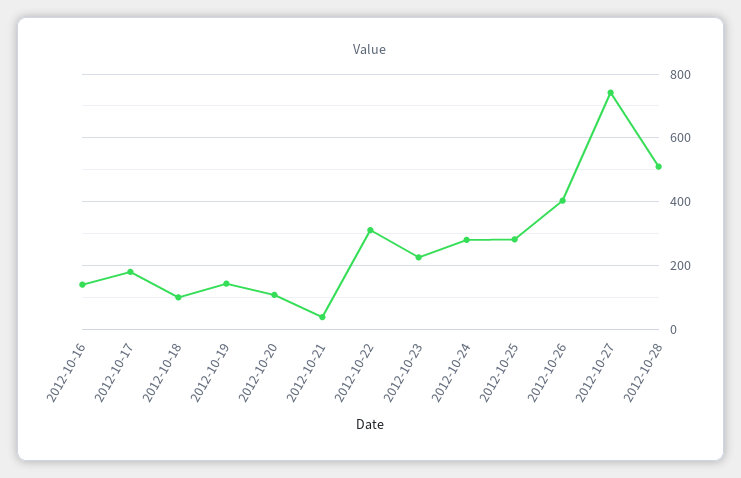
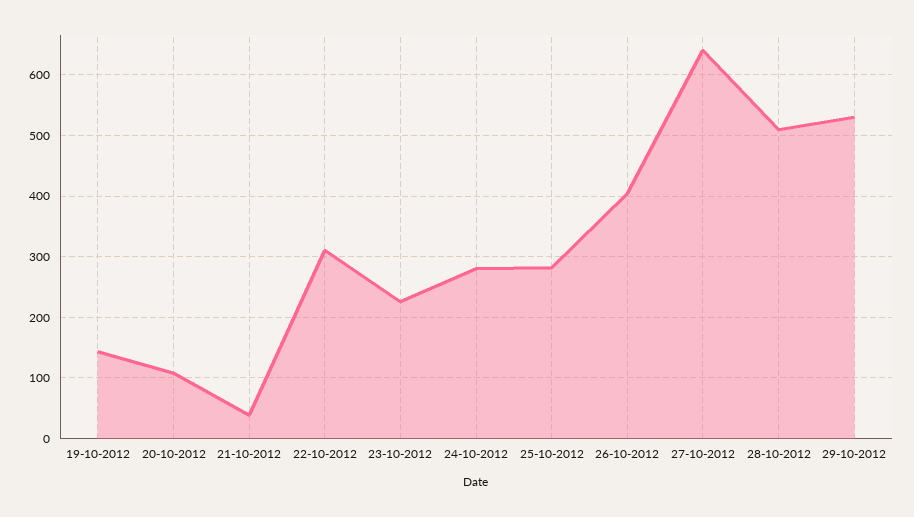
2012-10-16: 140 -> none
2012-10-17: 180 -> none
2012-10-18: 100 -> none
2012-10-27: 740 -> 640
29-10-2012: none -> 530

